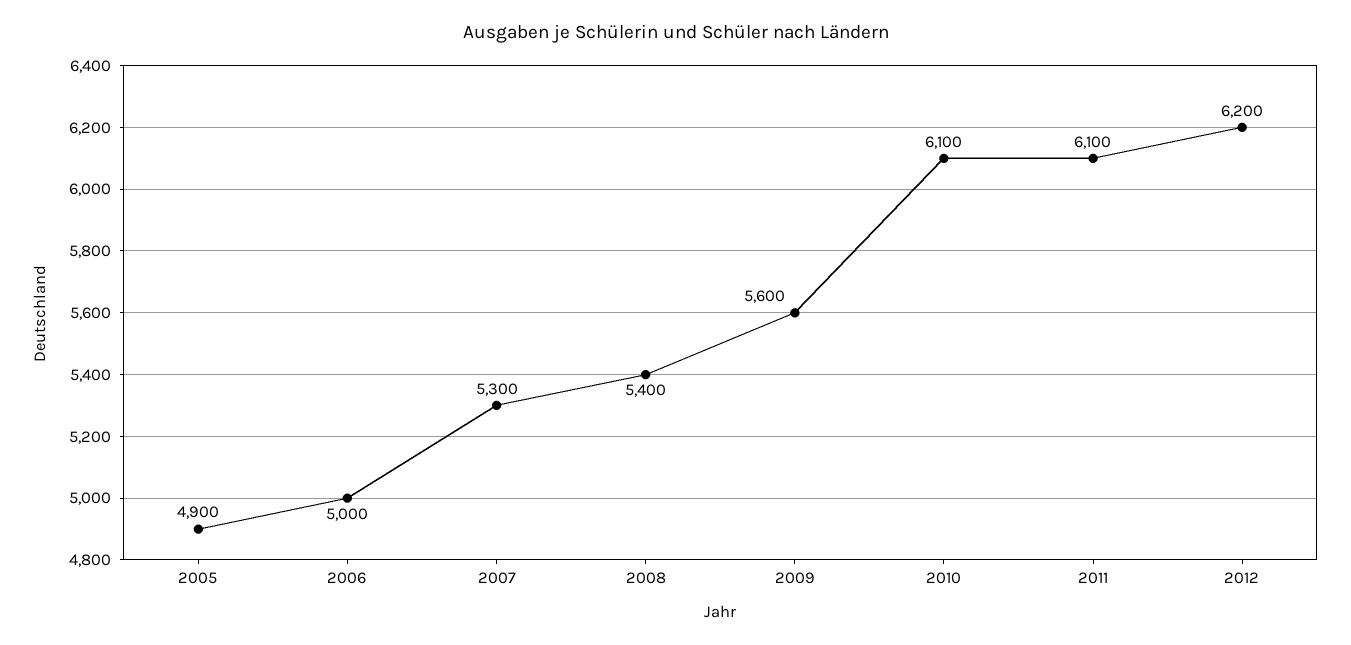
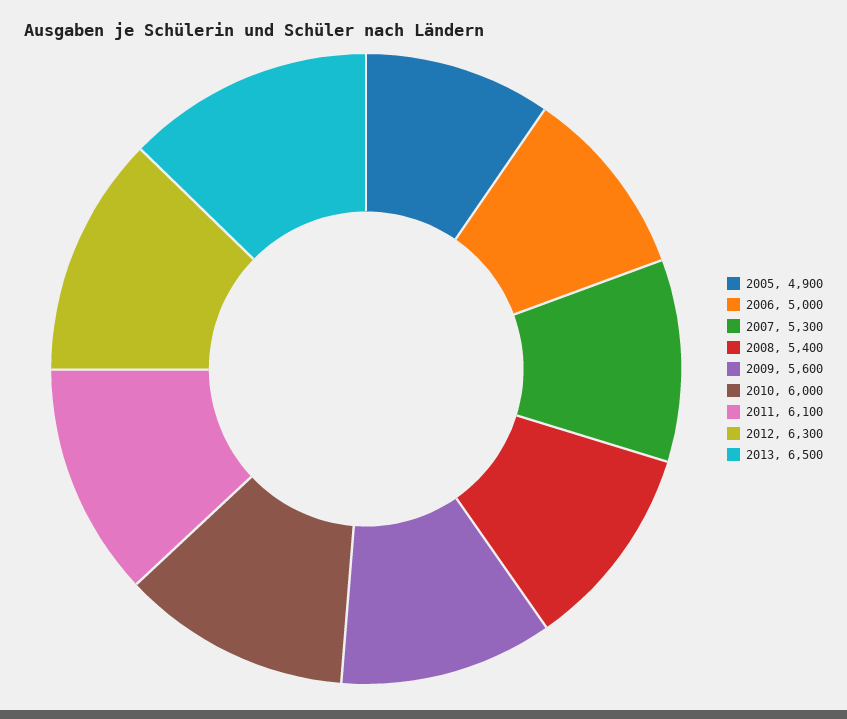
2010: 6100 -> 6000
2012: 6200 -> 6300
2013: none -> 6500

